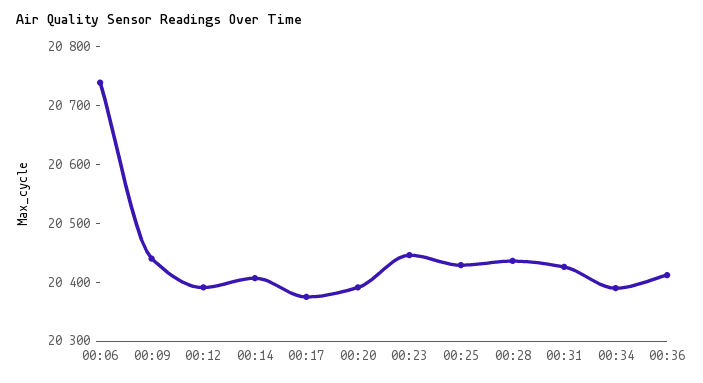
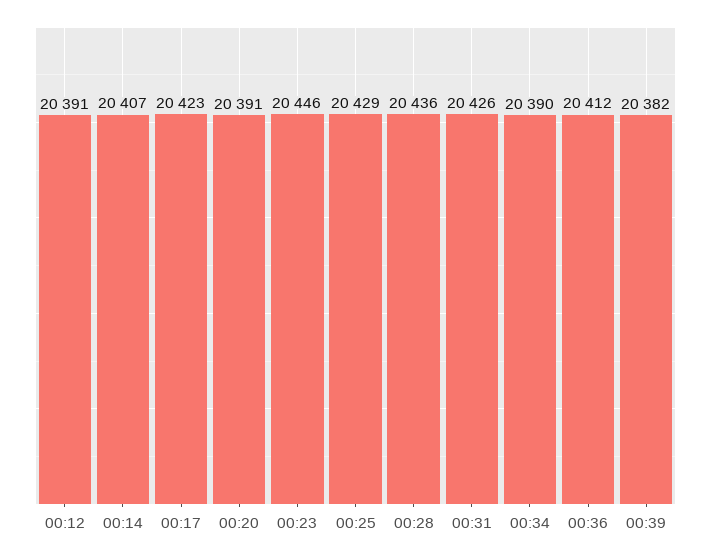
00:06: 20740 -> none
00:09: 20440 -> none
00:17: 20380 -> 20423
00:39: none -> 20382

